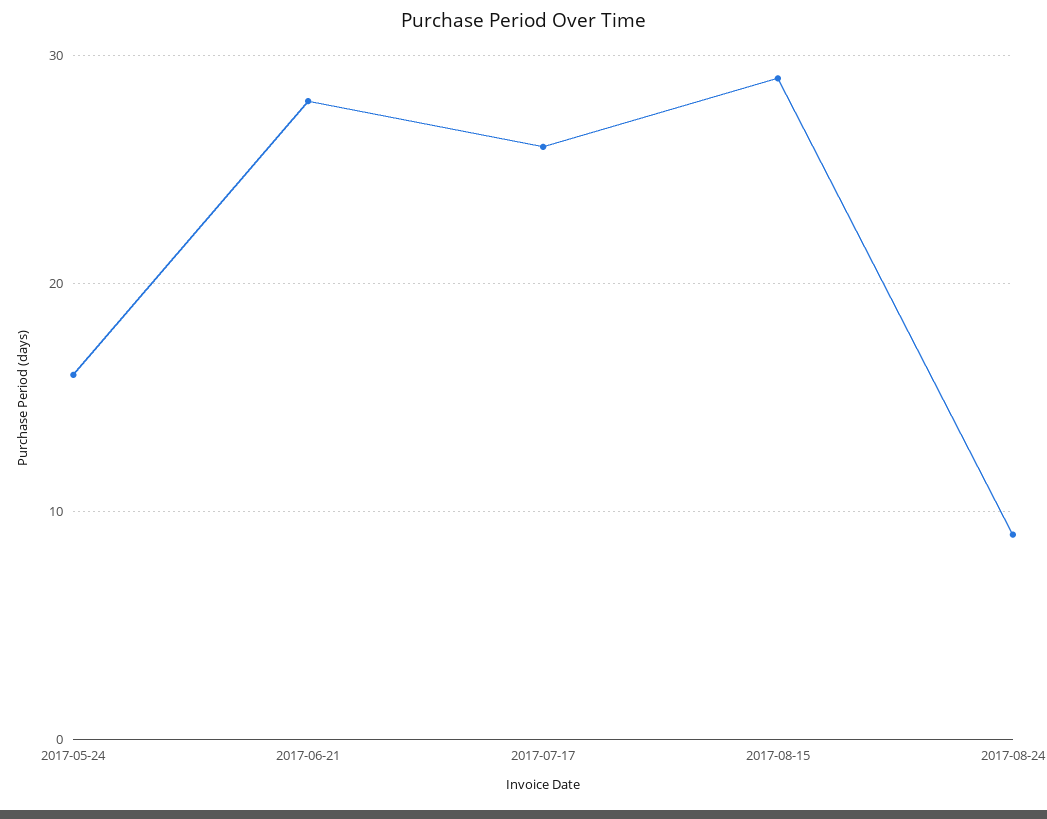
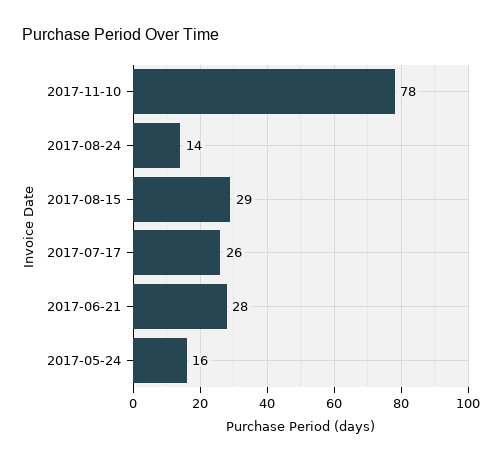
2017-08-24: 9 -> 14
2017-11-10: none -> 78

